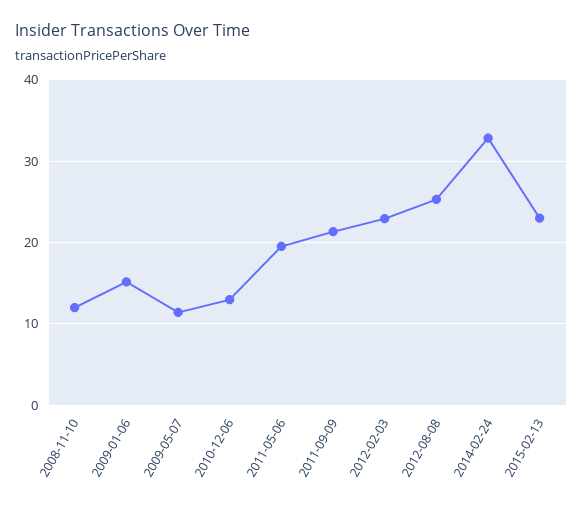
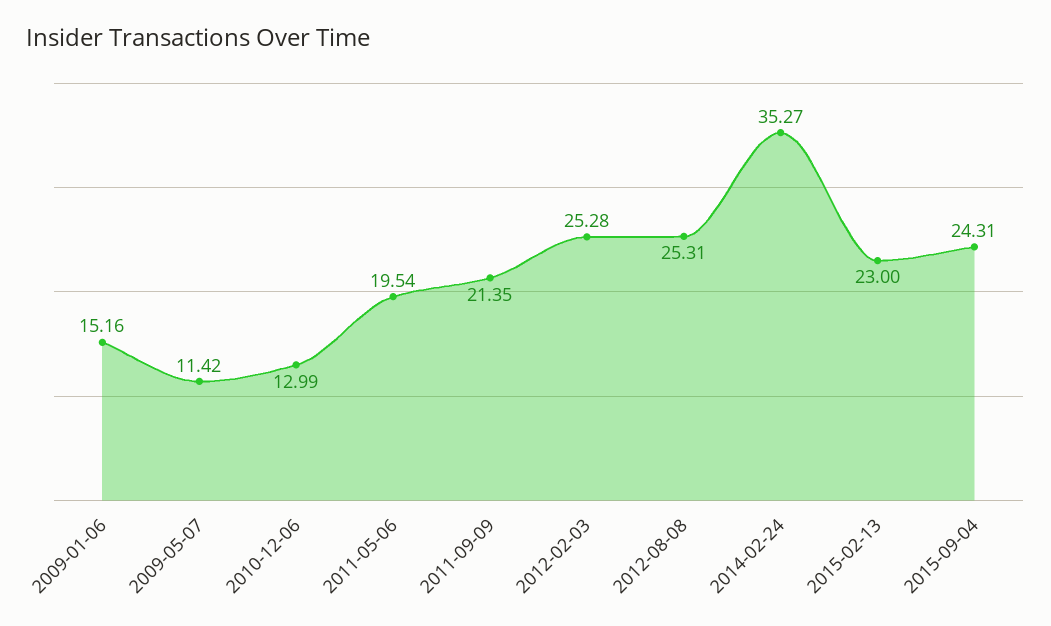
2008-11-10: 12 -> none
2012-02-03: 23 -> 25.28
2014-02-24: 33 -> 35.27
2015-09-04: none -> 24.31

